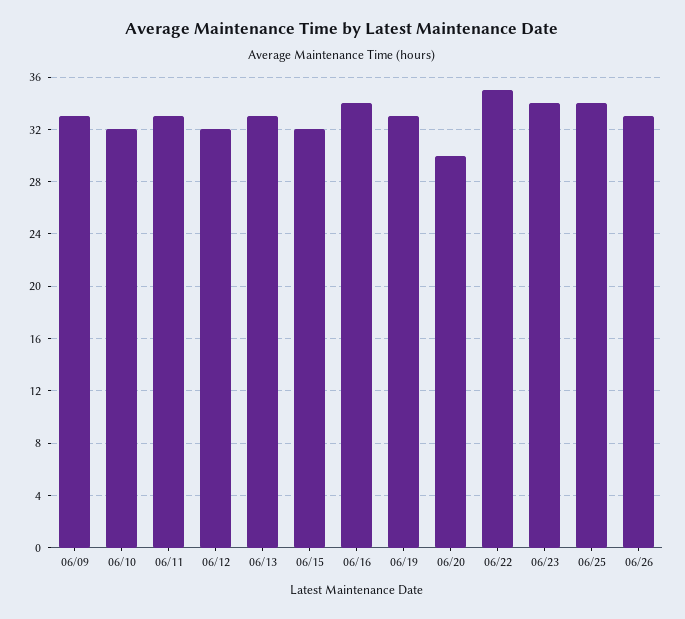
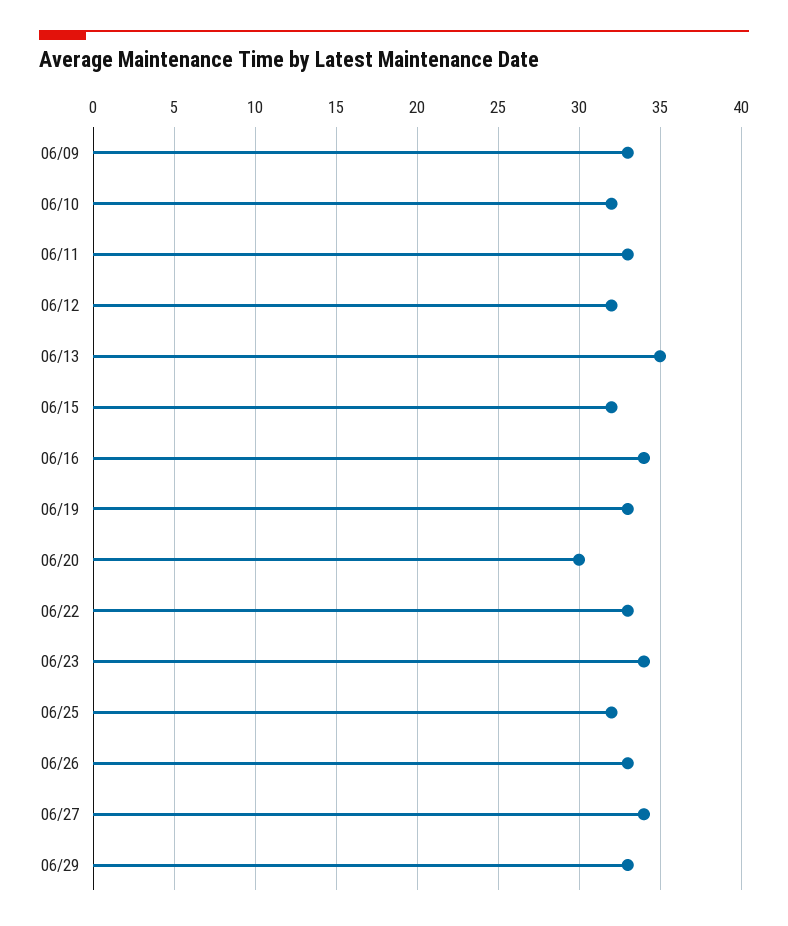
06/13: 33 -> 35
06/22: 35 -> 33
06/25: 34 -> 32
06/27: none -> 34
06/29: none -> 33

